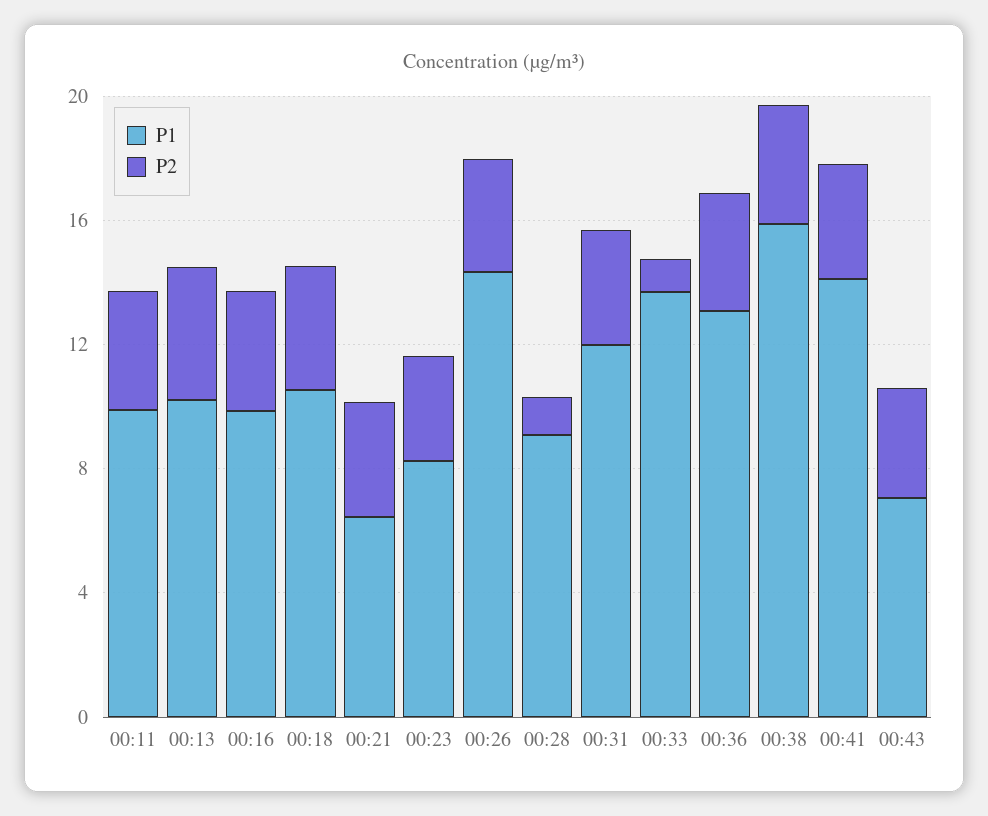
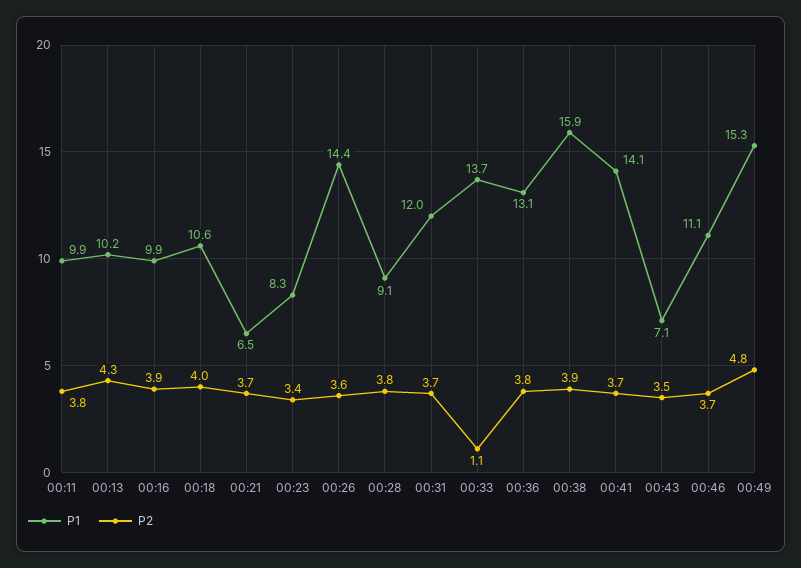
P2, 00:28: 1 -> 3.8
P1, 00:46: none -> 11.1
P2, 00:46: none -> 3.7
P1, 00:49: none -> 15.3
P2, 00:49: none -> 4.8

